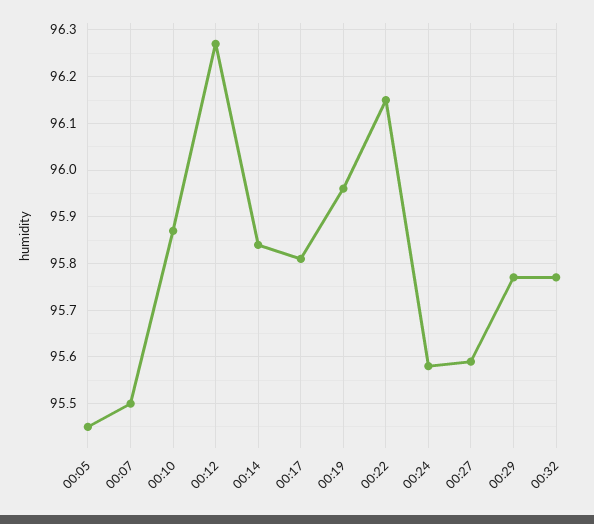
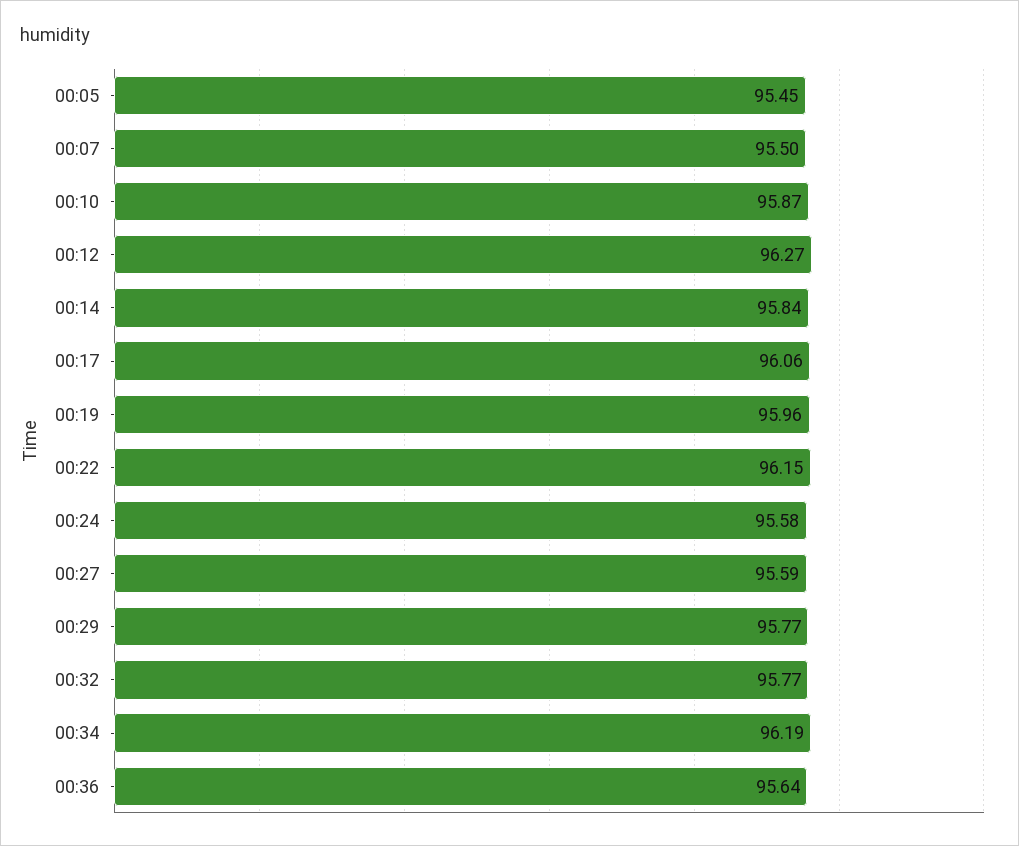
00:17: 95.8 -> 96.06
00:34: none -> 96.19
00:36: none -> 95.64

